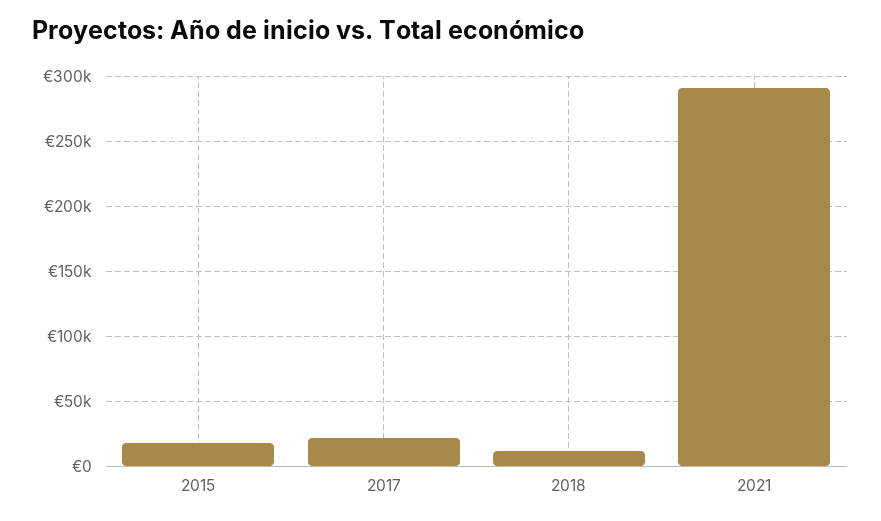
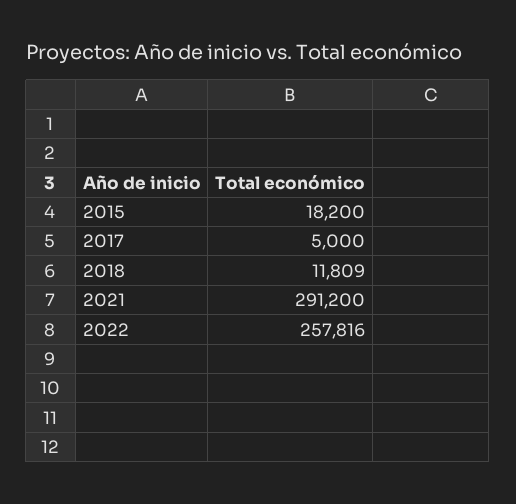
2017: 20000 -> 5000
2022: none -> 257816

